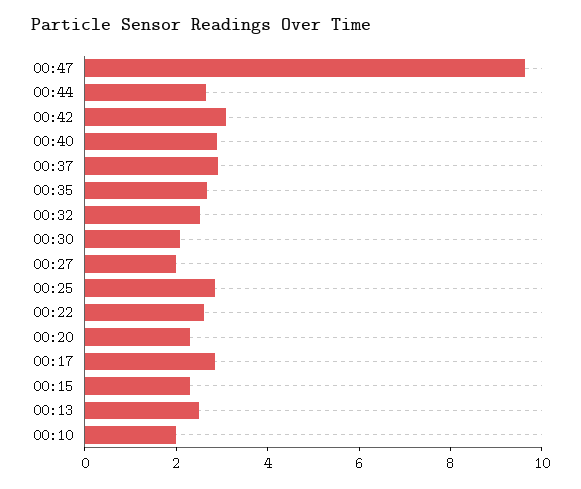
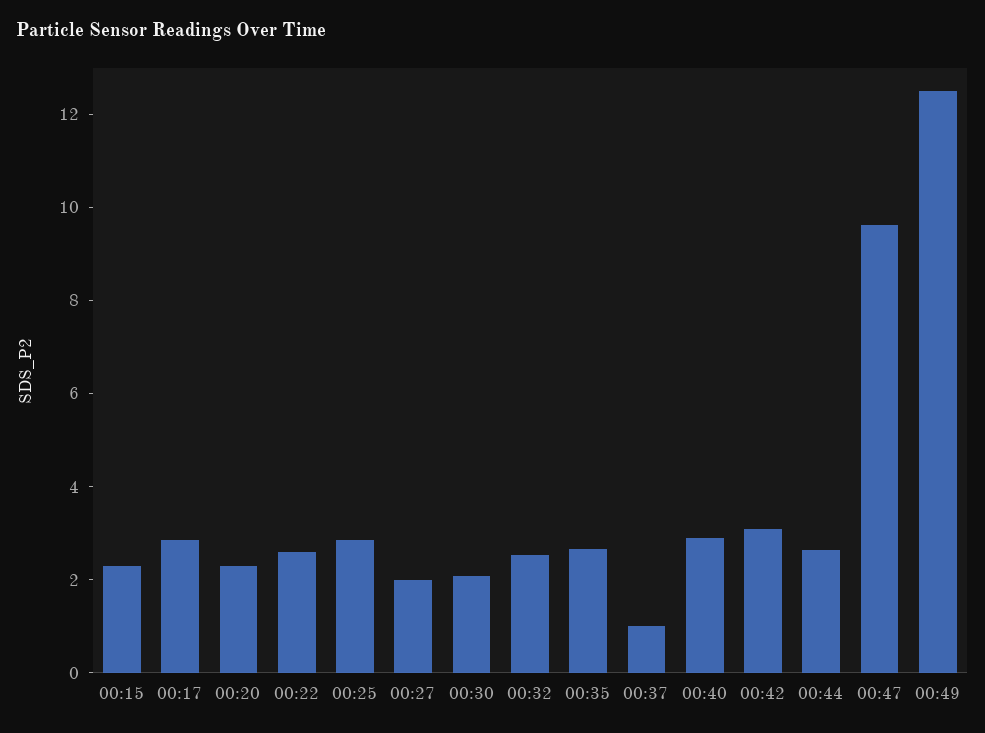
00:37: 3 -> 1
00:13: 2.5 -> none
00:10: 2 -> none
00:49: none -> 12.5

